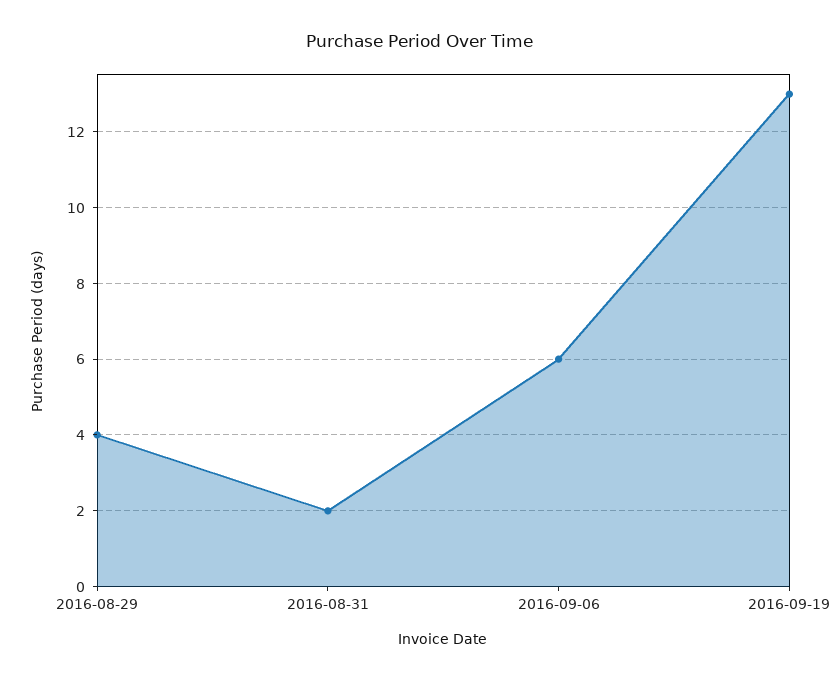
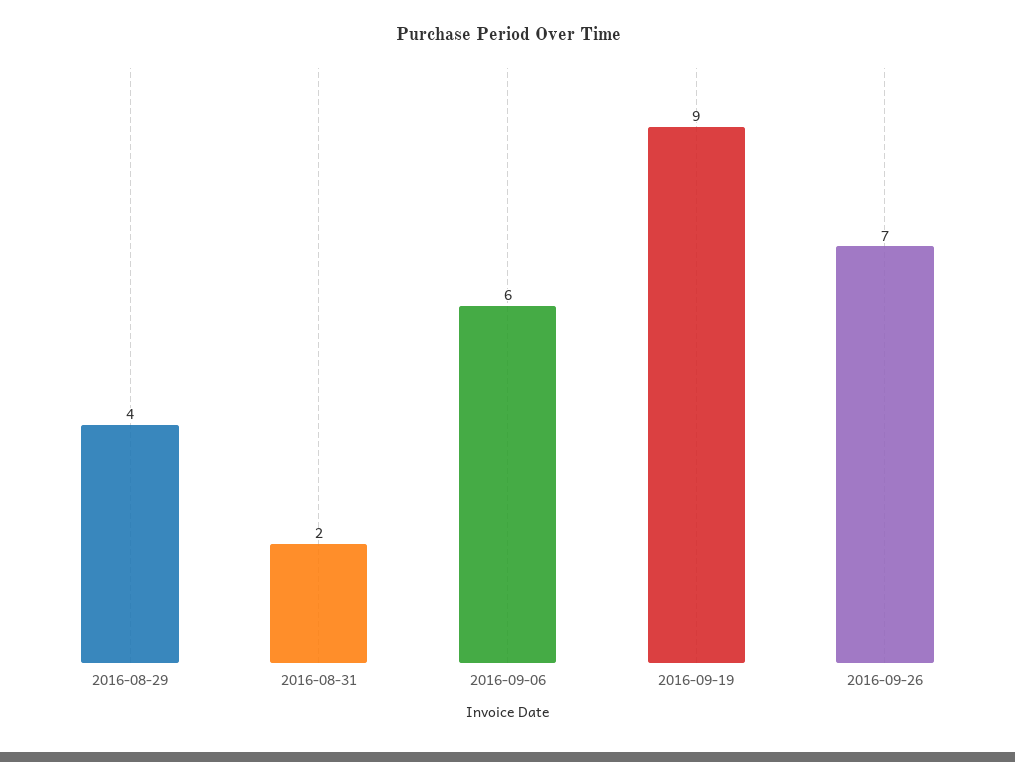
2016-09-19: 13 -> 9
2016-09-26: none -> 7

